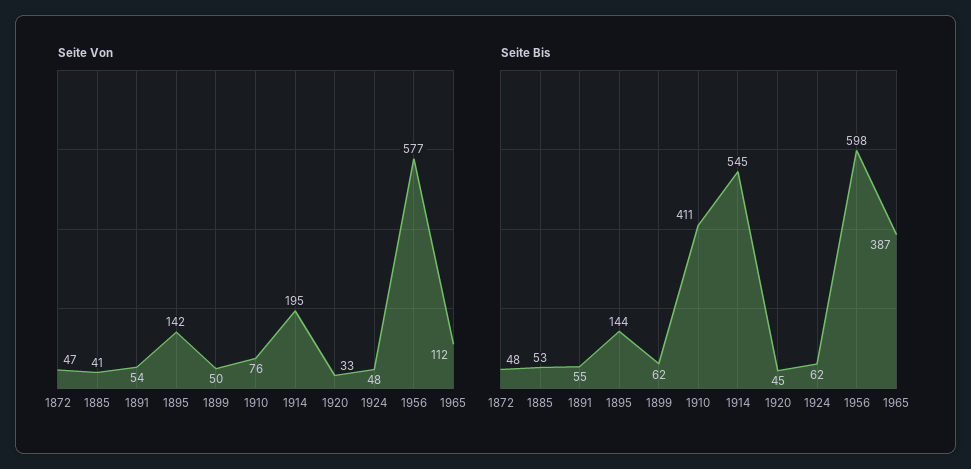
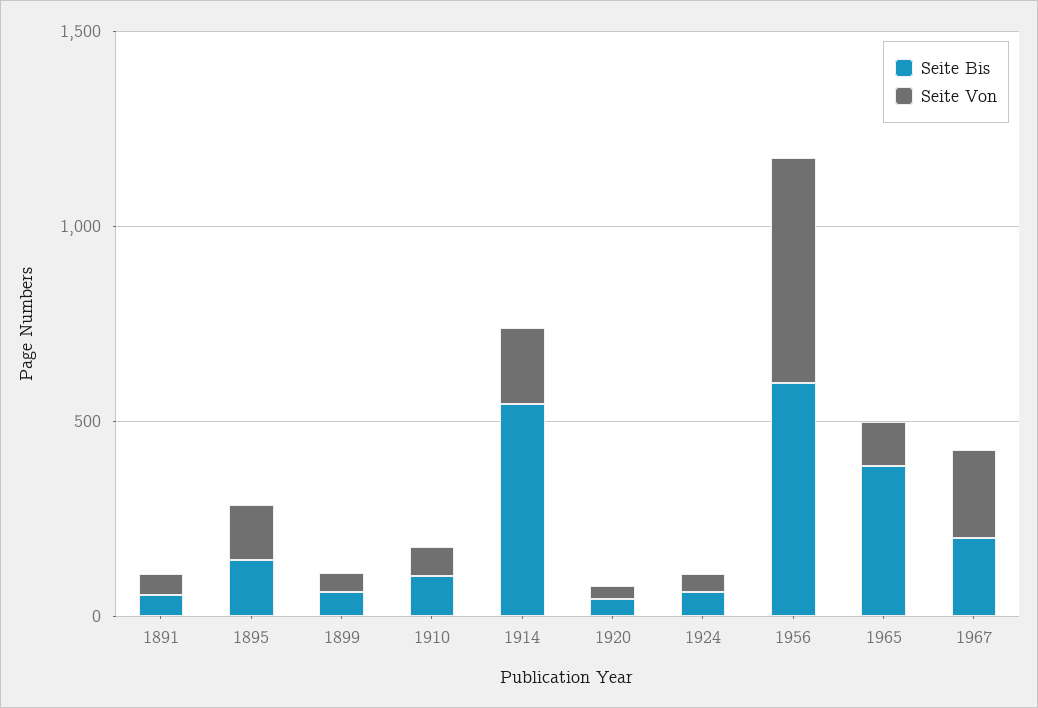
Seite Von, 1872: 47 -> none
Seite Von, 1885: 41 -> none
Seite Bis, 1872: 48 -> none
Seite Bis, 1885: 53 -> none
Seite Bis, 1910: 411 -> 100
Seite Bis, 1967: none -> 200
Seite Von, 1967: none -> 200

